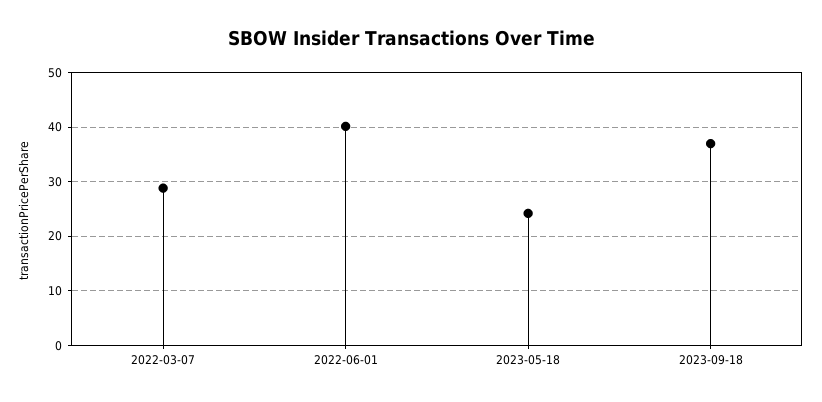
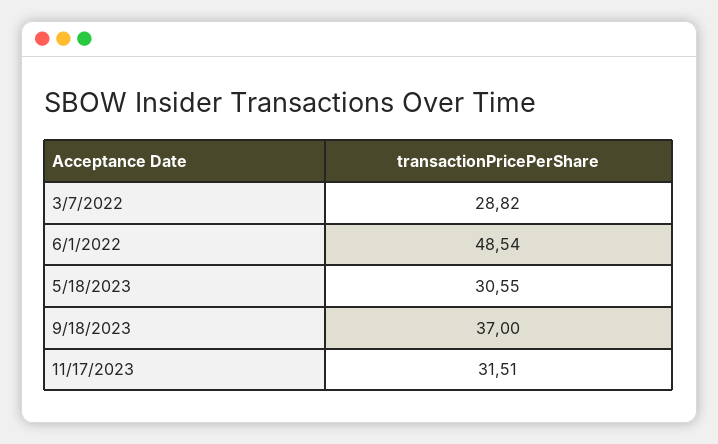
2022-06-01: 40 -> 48.54
2023-05-18: 24 -> 30.55
11/17/2023: none -> 31.51

